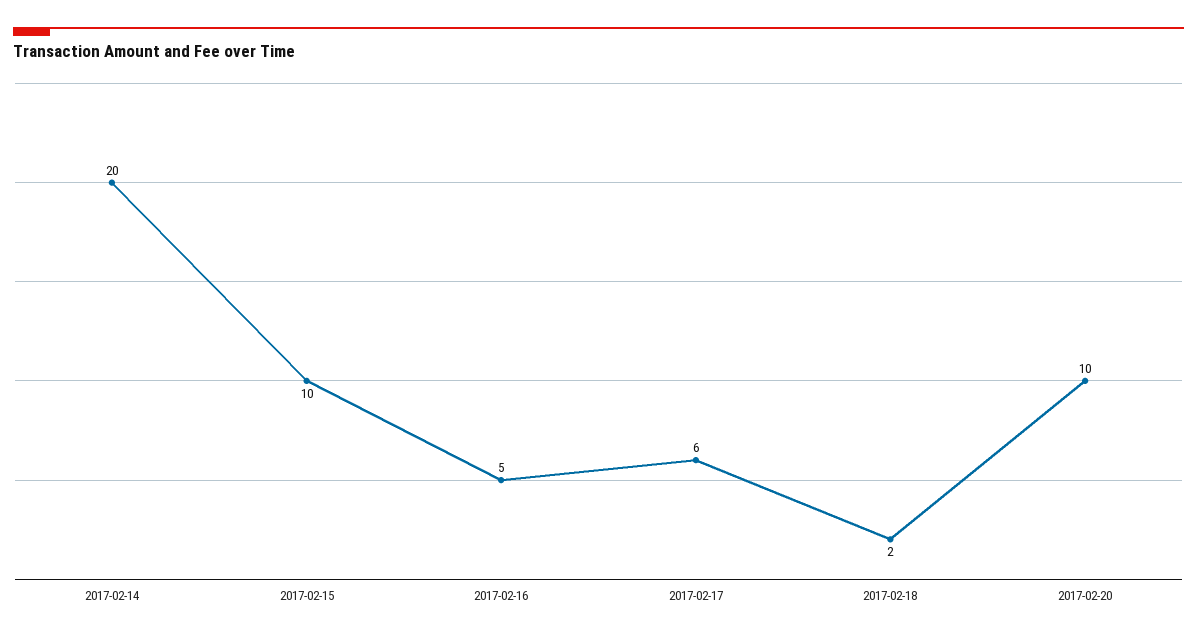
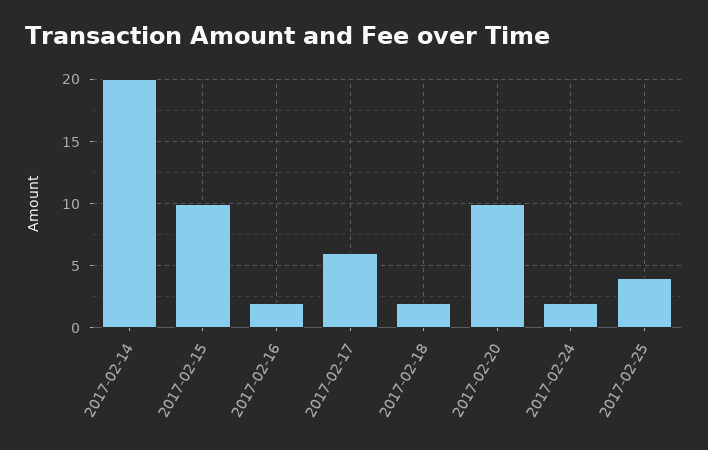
2017-02-16: 5 -> 2
2017-02-24: none -> 2
2017-02-25: none -> 4

